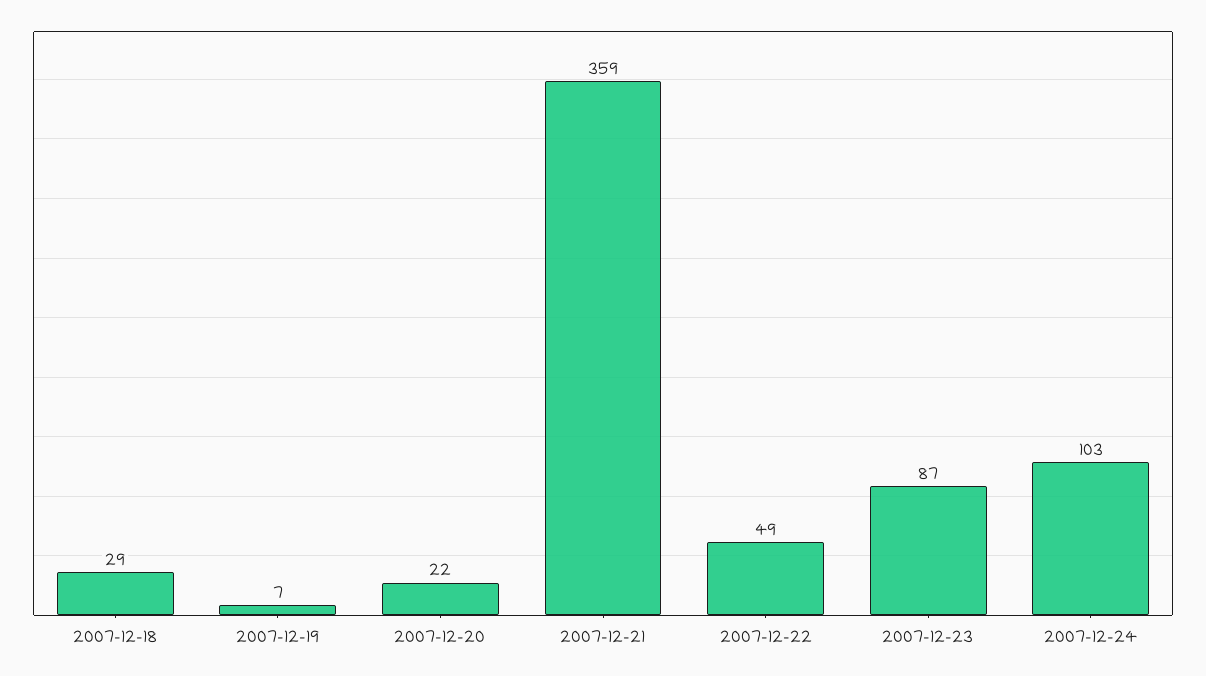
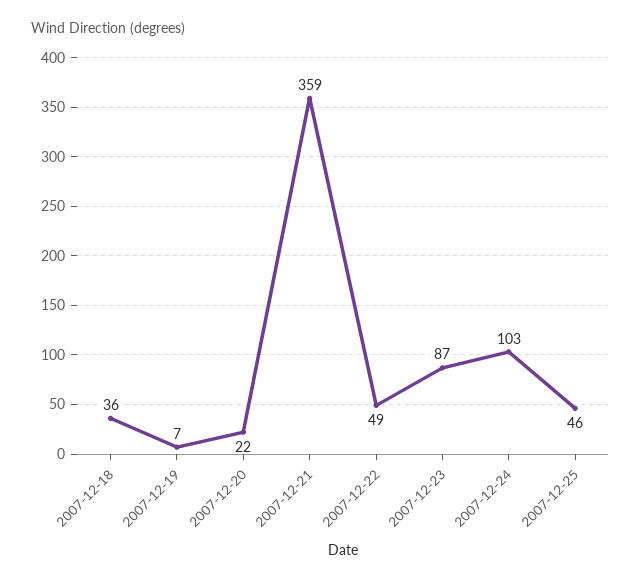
2007-12-18: 29 -> 36
2007-12-25: none -> 46

